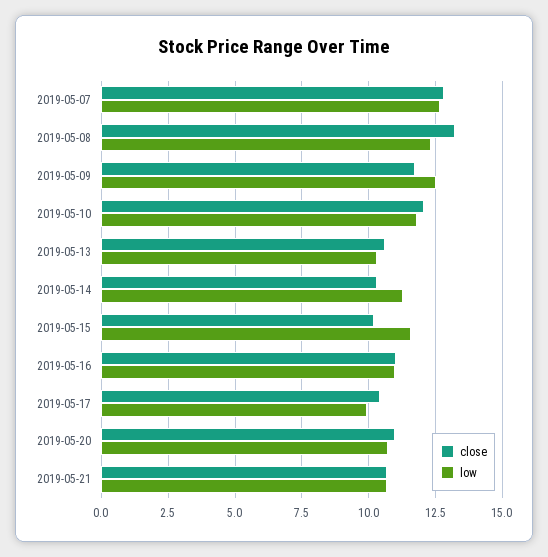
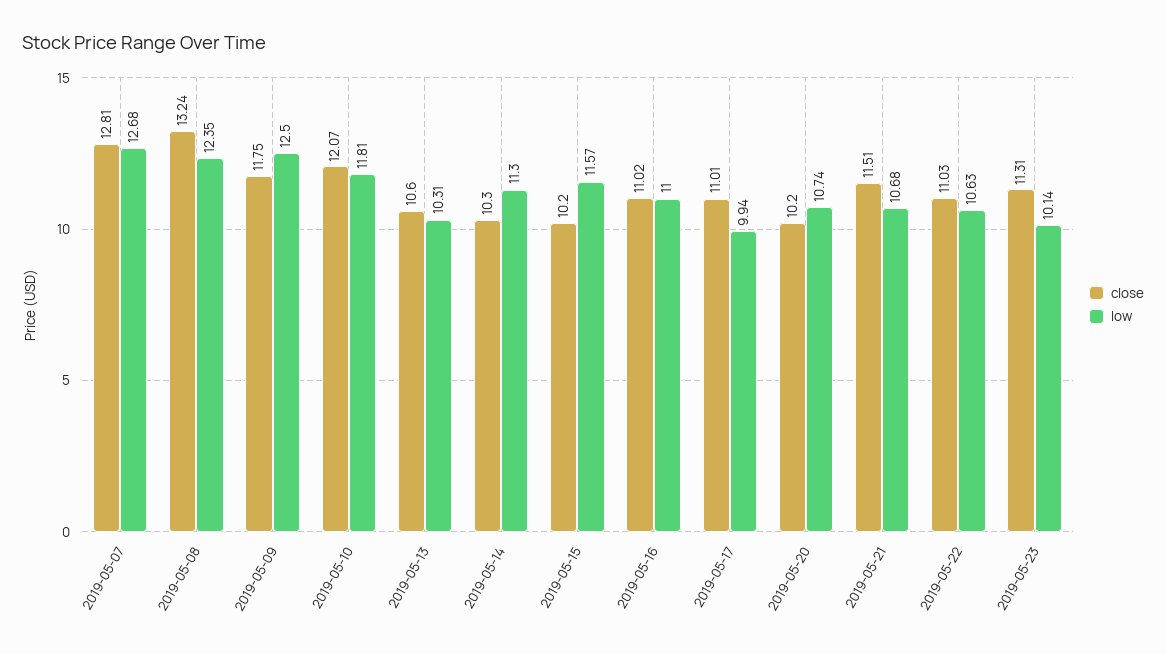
close, 2019-05-17: 10.5 -> 11.01
close, 2019-05-20: 11 -> 10.2
close, 2019-05-21: 10.75 -> 11.51
close, 2019-05-22: none -> 11.03
low, 2019-05-22: none -> 10.63
close, 2019-05-23: none -> 11.31
low, 2019-05-23: none -> 10.14

